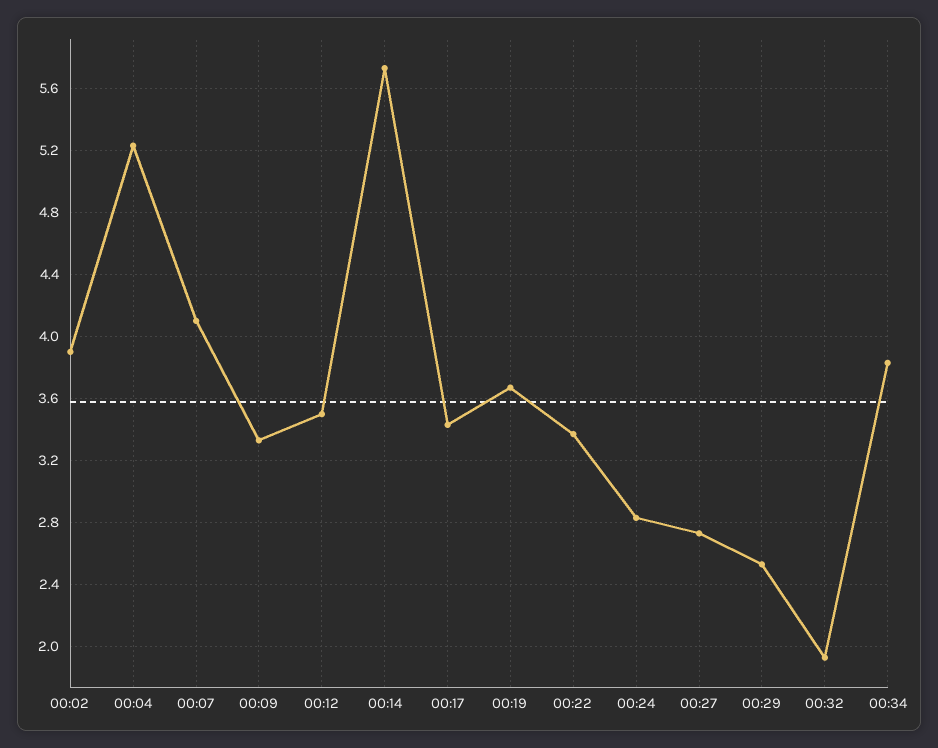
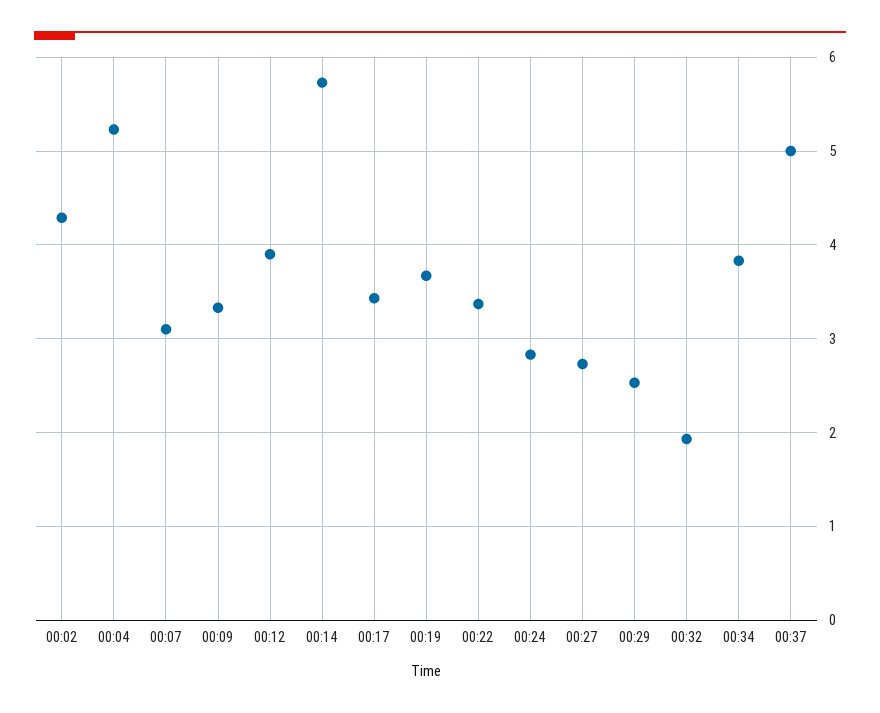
00:02: 3.9 -> 4.3
00:07: 4.1 -> 3.1
00:12: 3.5 -> 3.9
00:37: none -> 5

